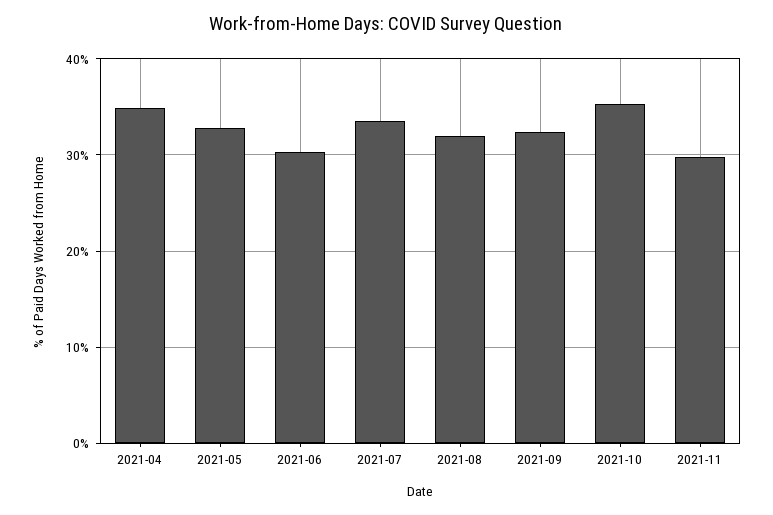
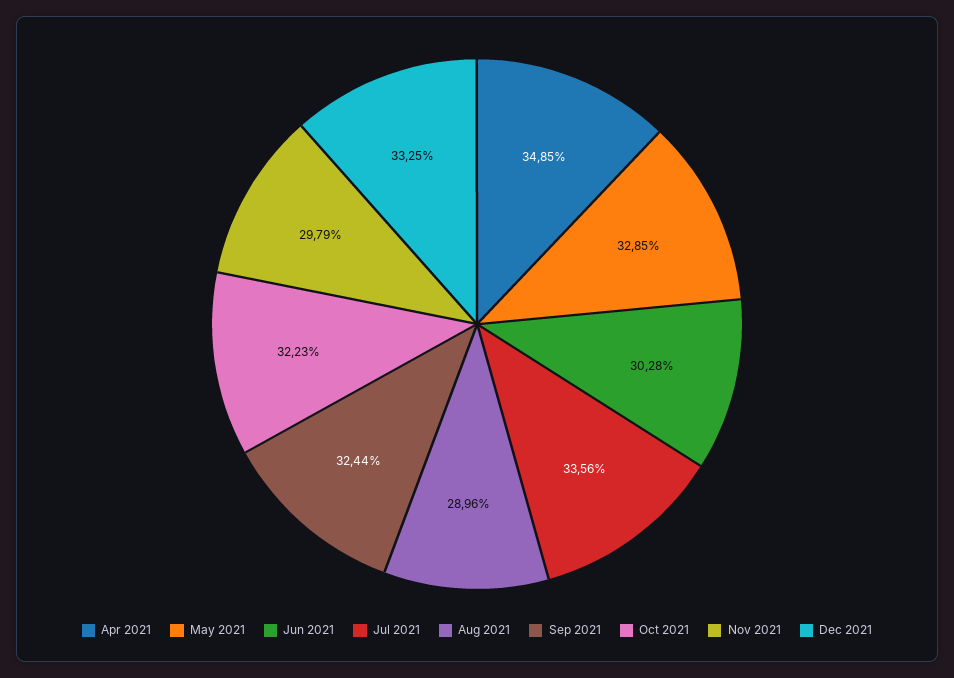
2021-08: 32 -> 28.96
2021-10: 35 -> 32.23
Dec 2021: none -> 33.25

